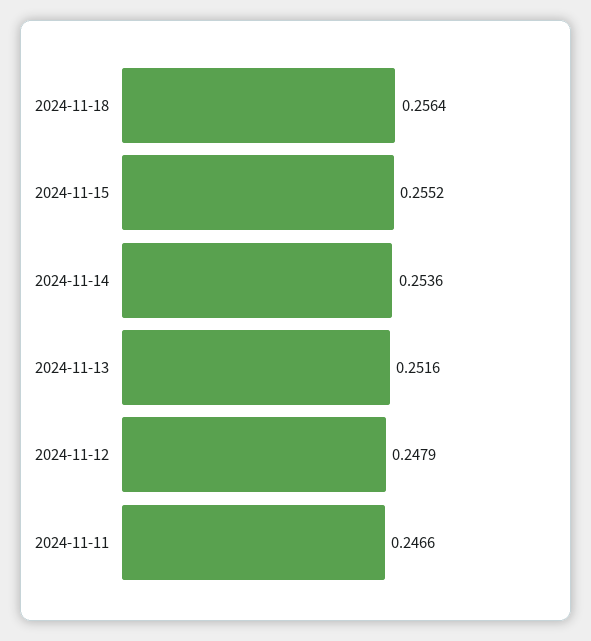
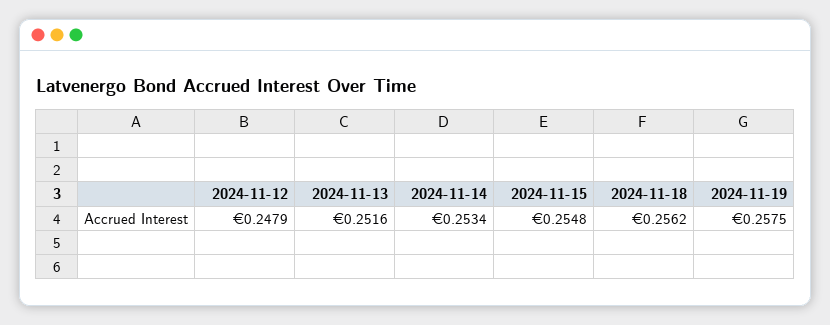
2024-11-18: 0.2564 -> 0.2562
2024-11-15: 0.2552 -> 0.2548
2024-11-14: 0.2536 -> 0.2534
2024-11-11: 0.2466 -> none
2024-11-19: none -> 0.2575

